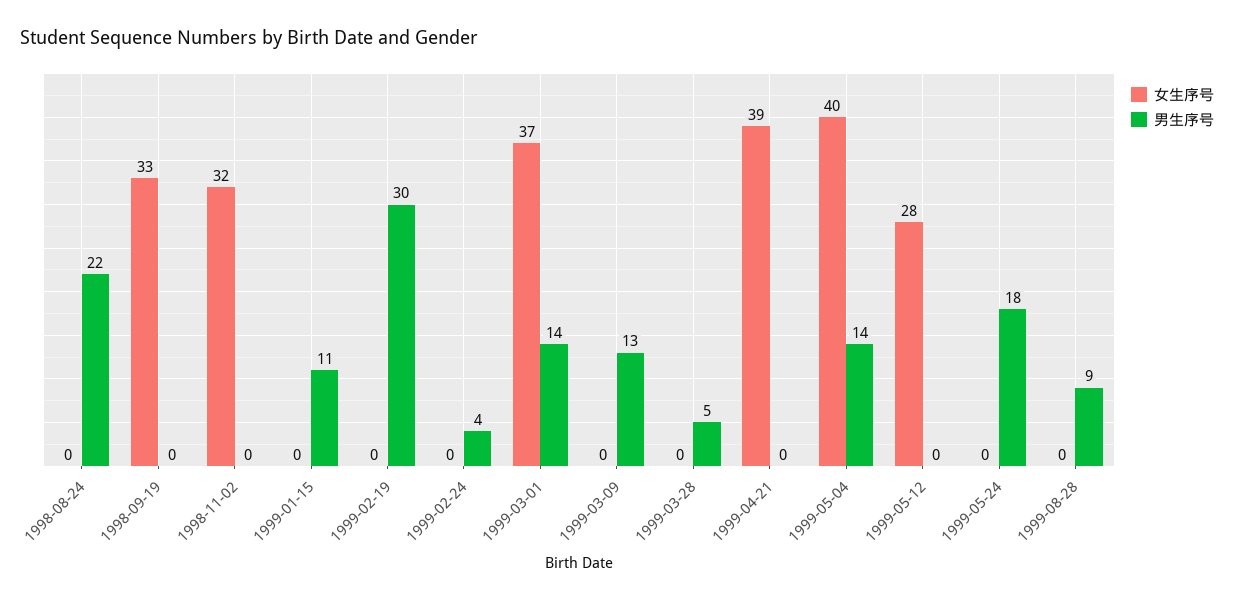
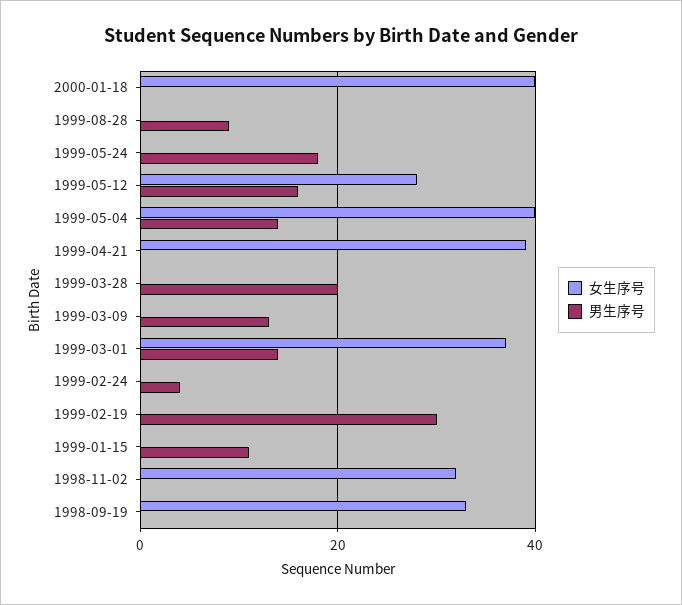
女生序号, 1998-08-24: 0 -> none
男生序号, 1998-08-24: 22 -> none
男生序号, 1999-03-28: 5 -> 20
男生序号, 1999-05-12: 0 -> 15
女生序号, 2000-01-18: none -> 40
男生序号, 2000-01-18: none -> 0

